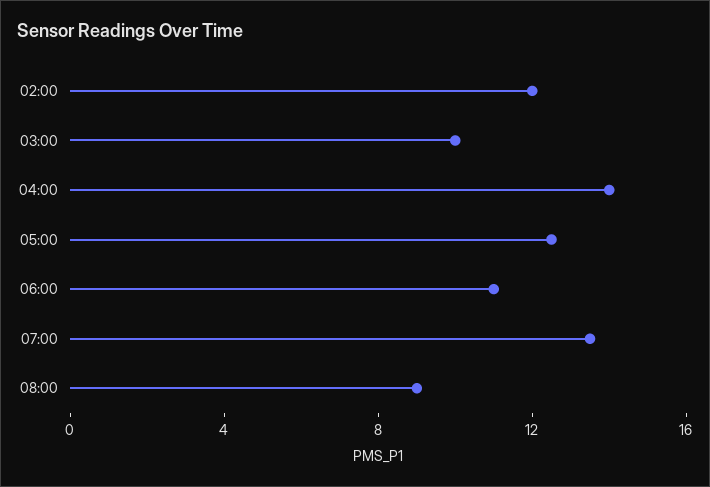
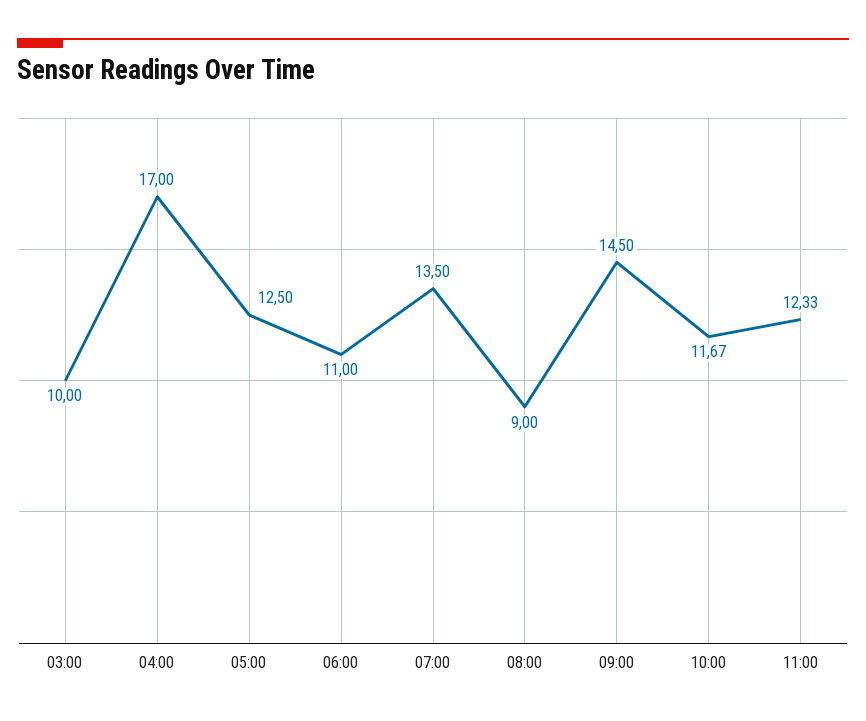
02:00: 12 -> none
04:00: 14 -> 17
09:00: none -> 14.5
10:00: none -> 11.67
11:00: none -> 12.33

